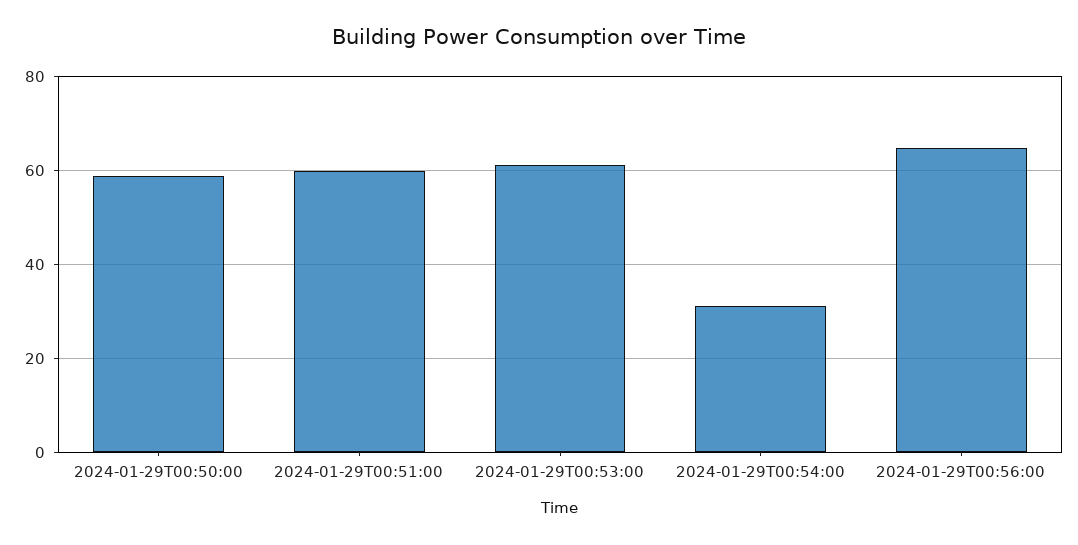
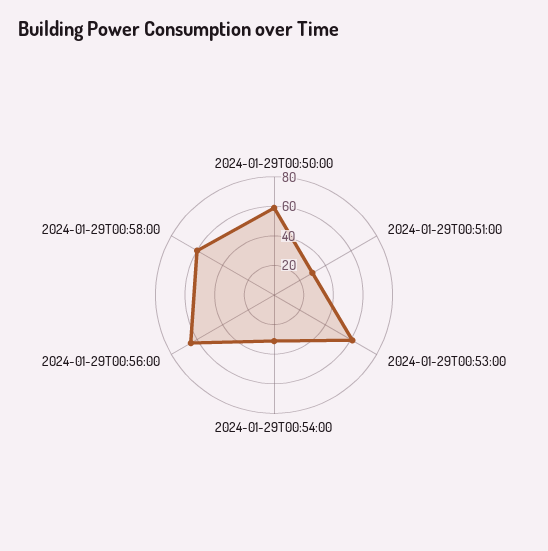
2024-01-29T00:51:00: 60 -> 30
2024-01-29T00:58:00: none -> 60

